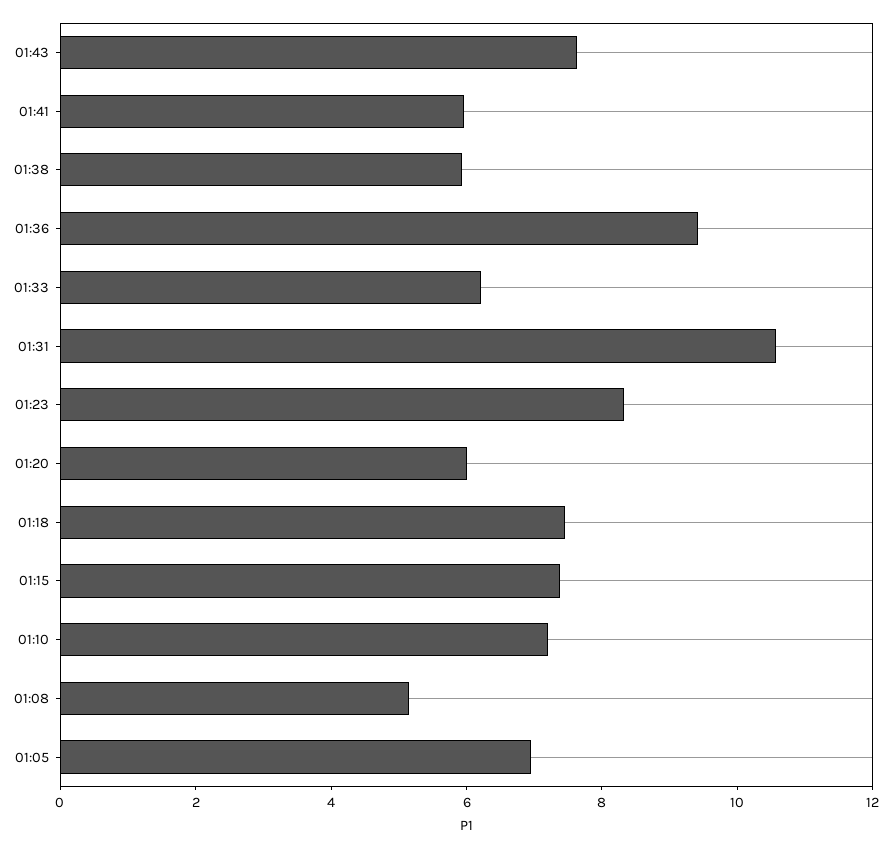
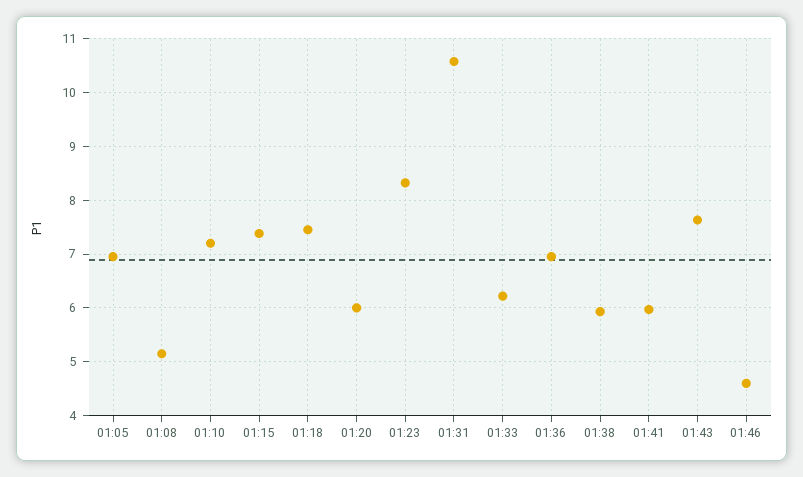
01:36: 9.5 -> 7
01:46: none -> 4.6

